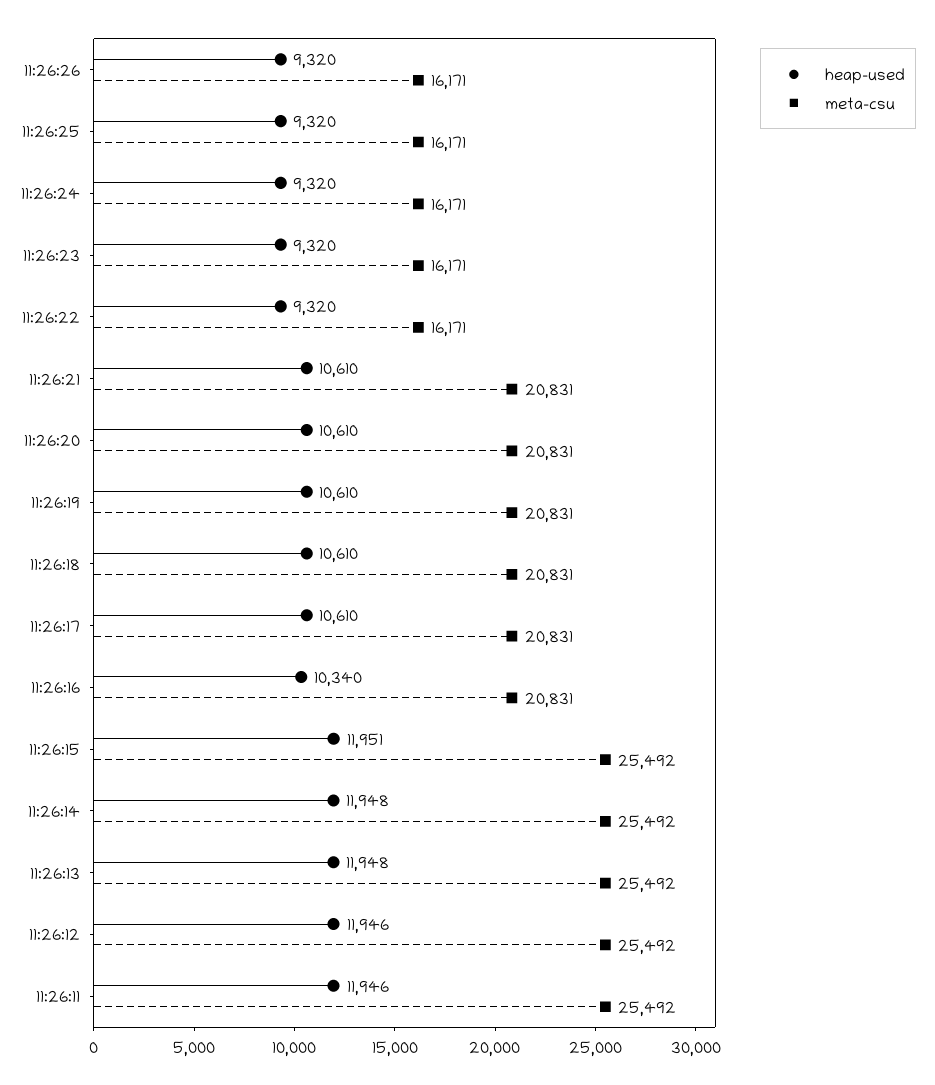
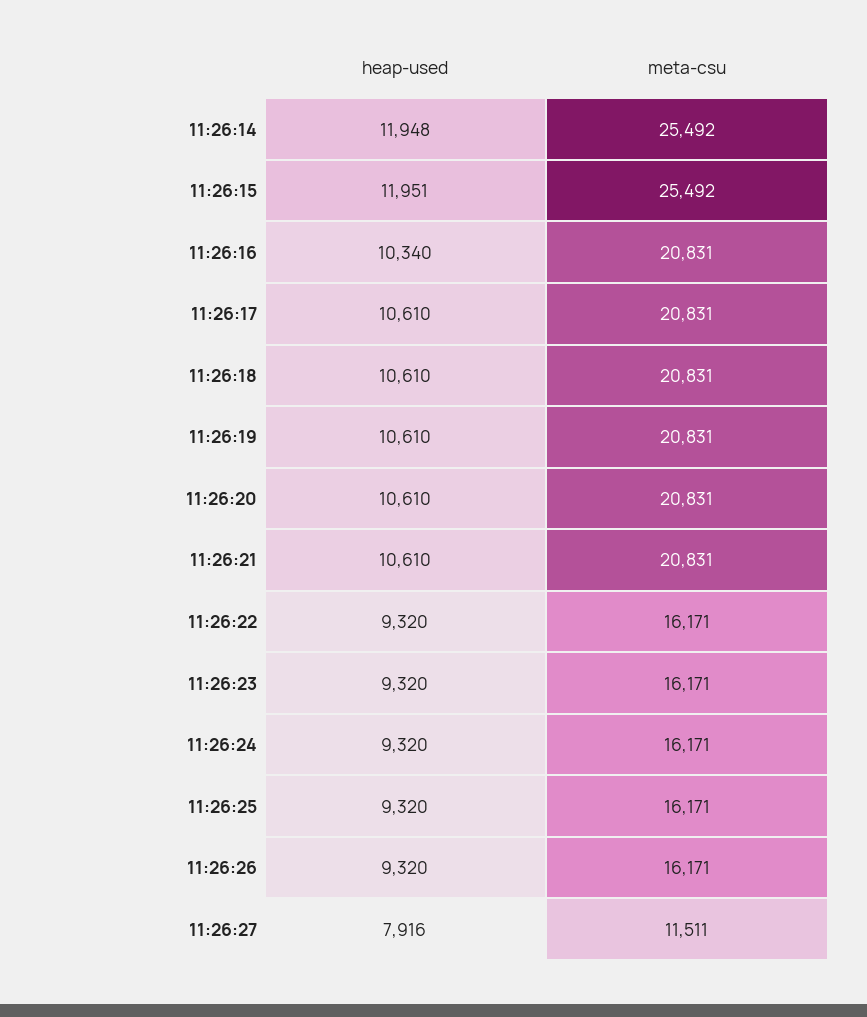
heap-used, 11:26:13: 11948 -> none
meta-csu, 11:26:13: 25492 -> none
heap-used, 11:26:12: 11946 -> none
meta-csu, 11:26:12: 25492 -> none
heap-used, 11:26:11: 11946 -> none
meta-csu, 11:26:11: 25492 -> none
heap-used, 11:26:27: none -> 7916
meta-csu, 11:26:27: none -> 11511

